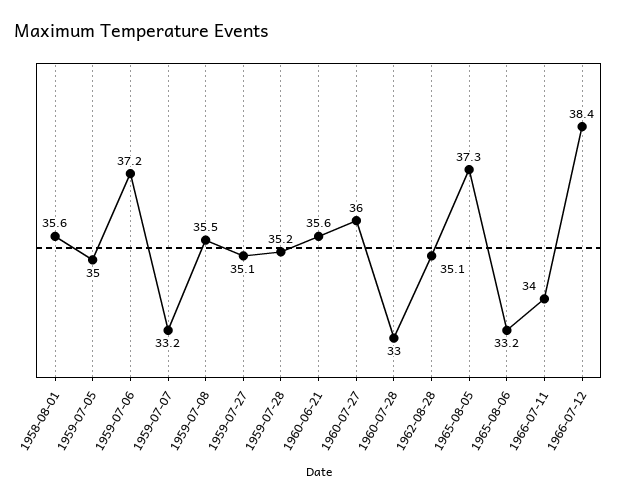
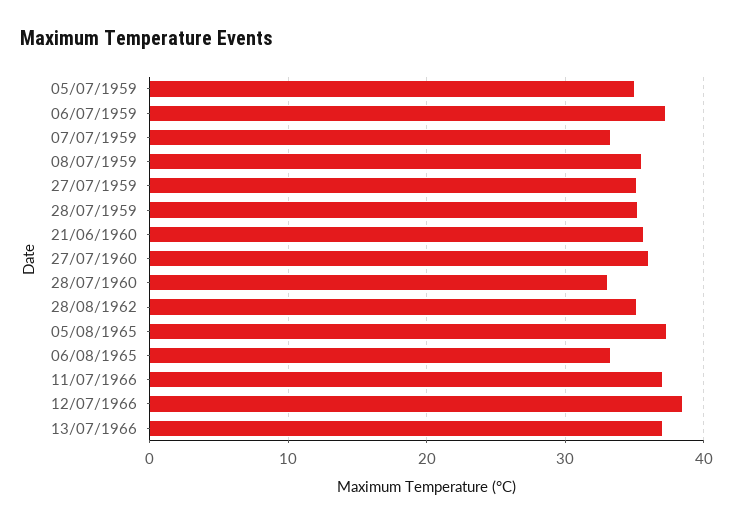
1958-08-01: 35.6 -> none
1966-07-11: 34 -> 37
13/07/1966: none -> 37

